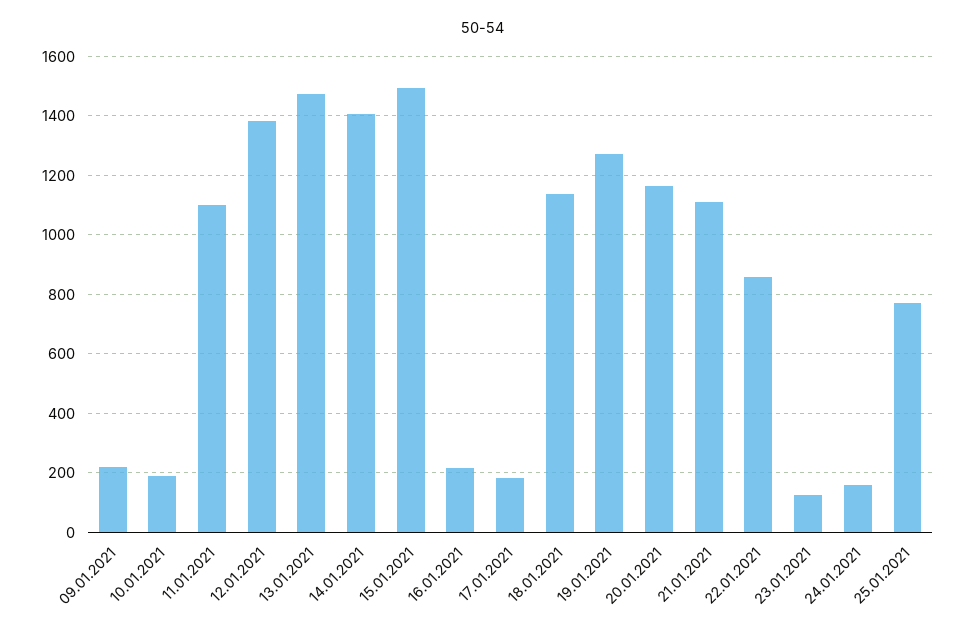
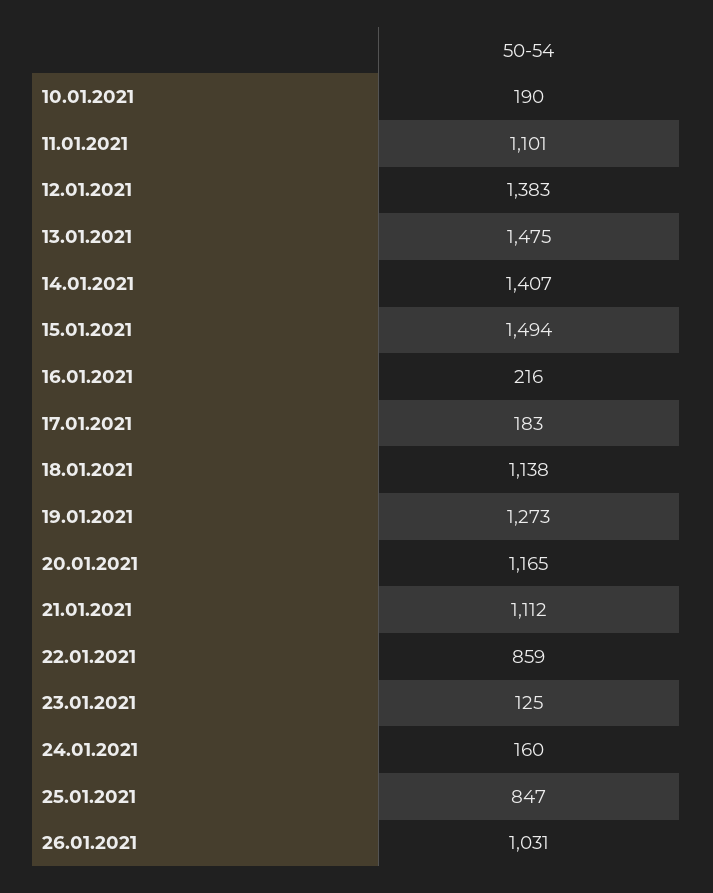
09.01.2021: 225 -> none
25.01.2021: 775 -> 847
26.01.2021: none -> 1031

